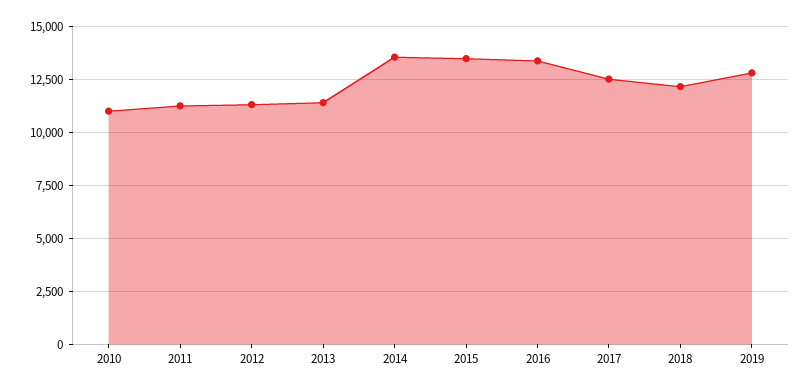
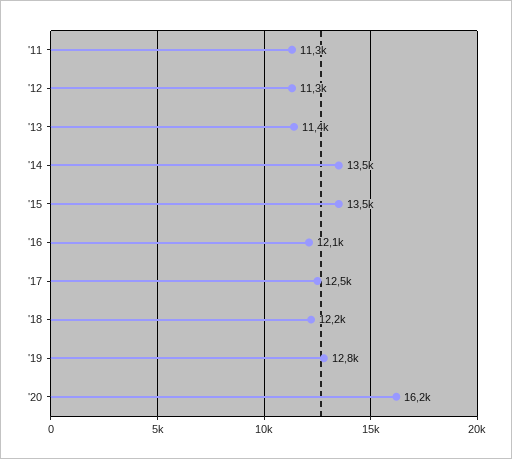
2010: 11000 -> none
2016: 13500 -> 12100
'20: none -> 16200

